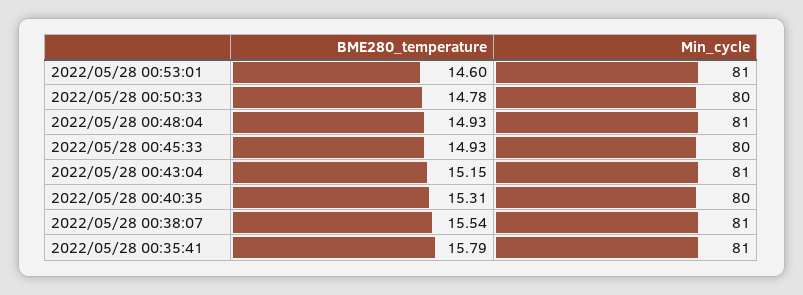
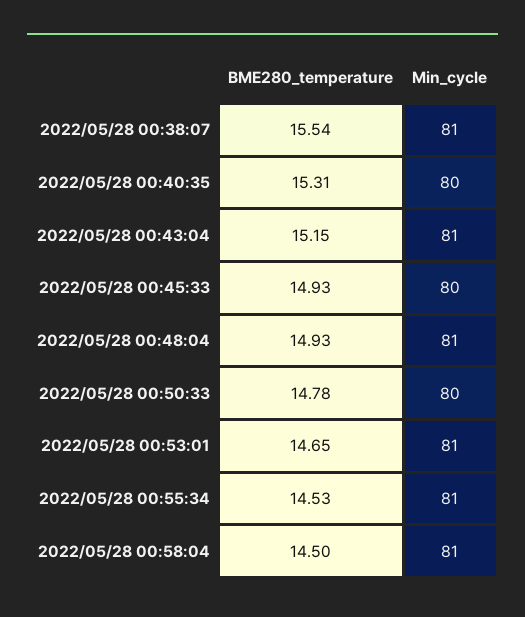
BME280_temperature, 2022/05/28 00:53:01: 14.6 -> 14.65
BME280_temperature, 2022/05/28 00:35:41: 15.79 -> none
Min_cycle, 2022/05/28 00:35:41: 81 -> none
BME280_temperature, 2022/05/28 00:55:34: none -> 14.53
Min_cycle, 2022/05/28 00:55:34: none -> 81
BME280_temperature, 2022/05/28 00:58:04: none -> 14.5
Min_cycle, 2022/05/28 00:58:04: none -> 81

